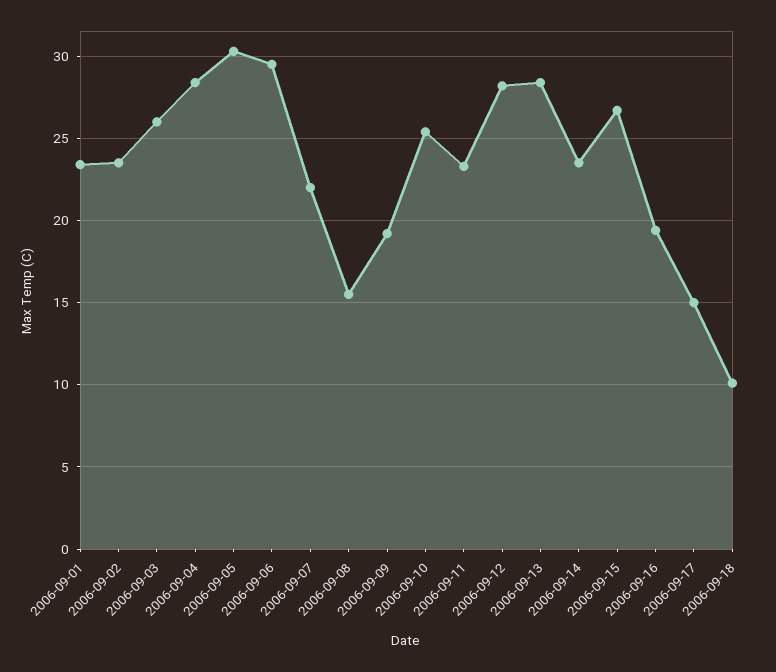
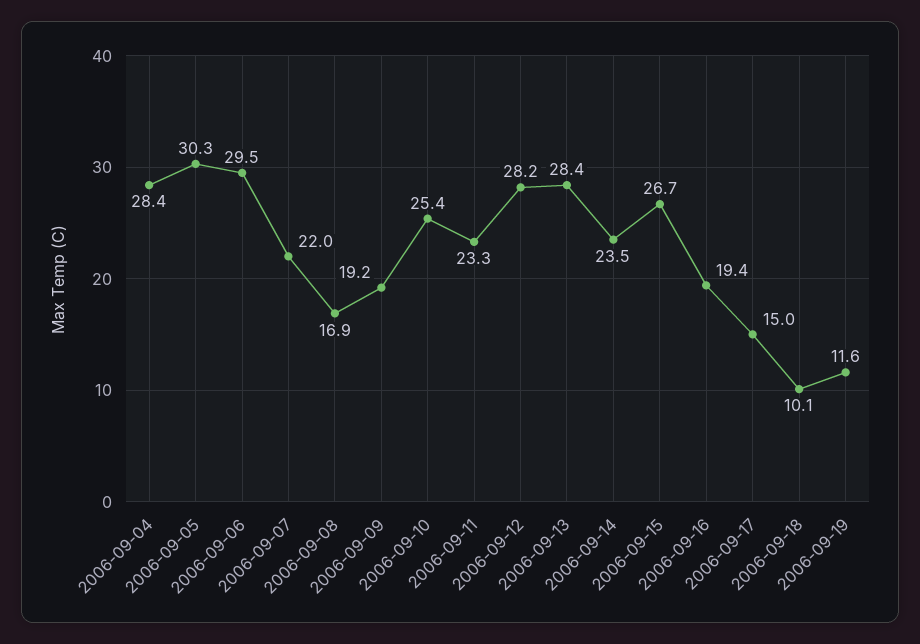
2006-09-01: 23.5 -> none
2006-09-02: 23.5 -> none
2006-09-03: 26 -> none
2006-09-08: 15.5 -> 16.9
2006-09-19: none -> 11.6

